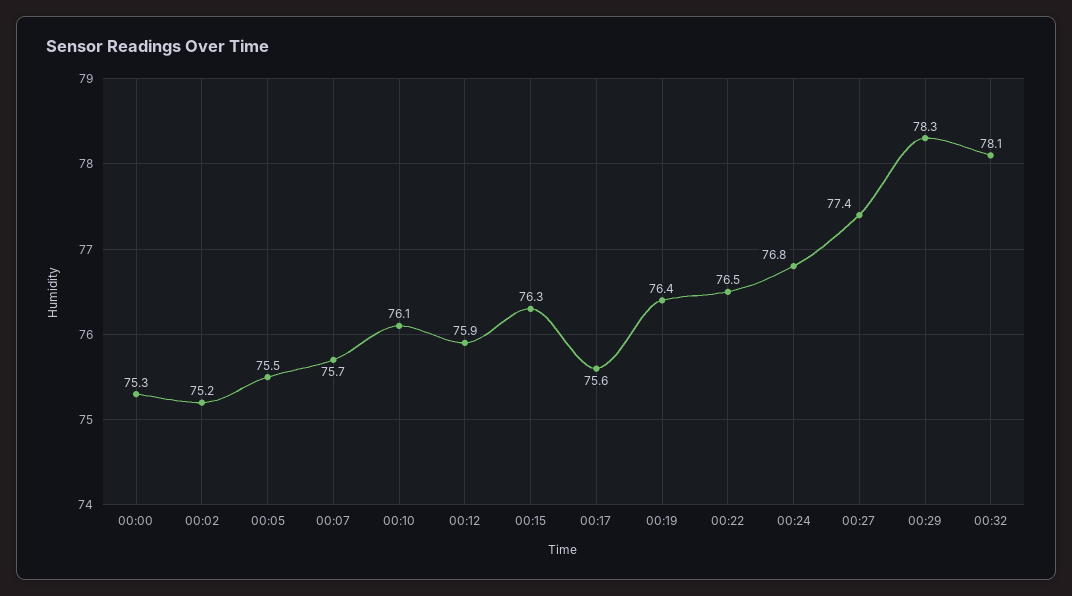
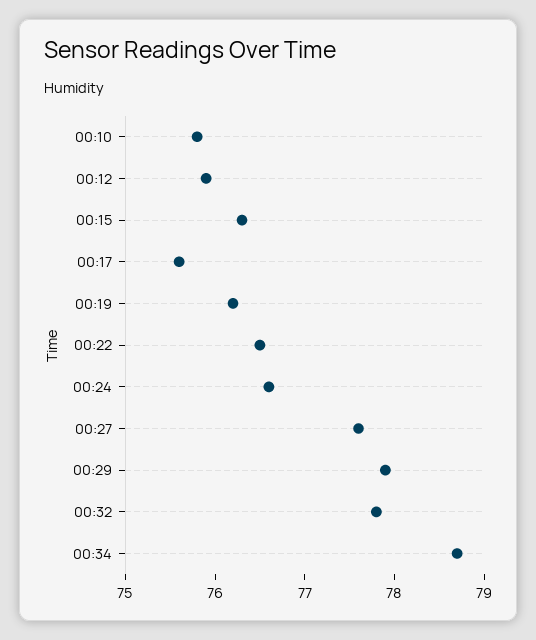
00:00: 75.3 -> none
00:02: 75.2 -> none
00:05: 75.5 -> none
00:07: 75.7 -> none
00:10: 76.1 -> 75.8
00:19: 76.4 -> 76.2
00:24: 76.8 -> 76.6
00:27: 77.4 -> 77.6
00:29: 78.3 -> 77.9
00:32: 78.1 -> 77.8
00:34: none -> 78.7

